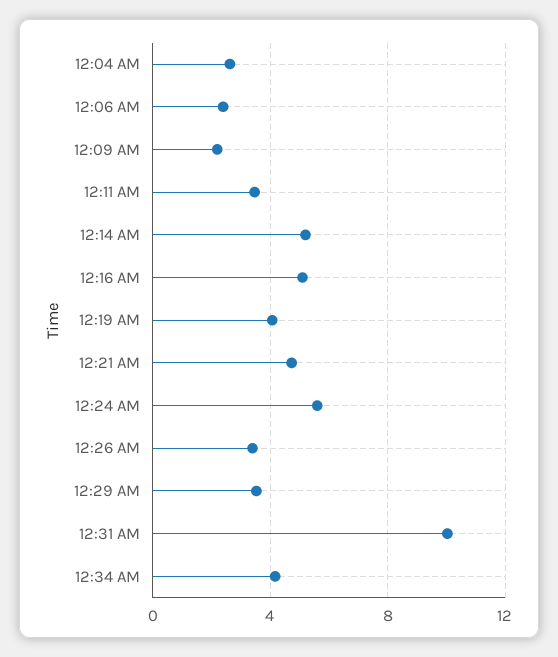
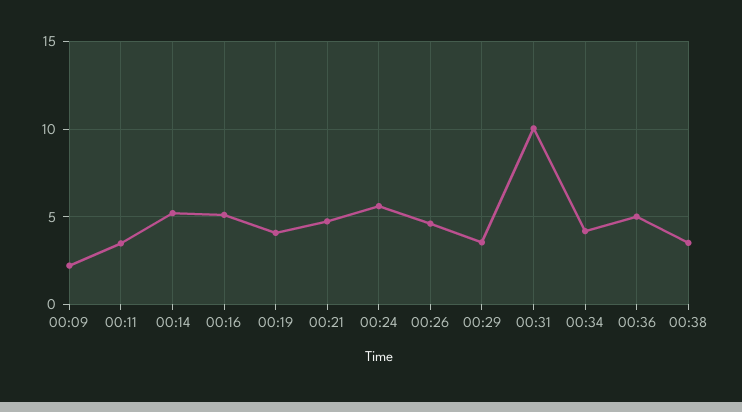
12:04 AM: 2.5 -> none
12:06 AM: 2.5 -> none
12:26 AM: 3.5 -> 4.5
00:36: none -> 5
00:38: none -> 3.5

